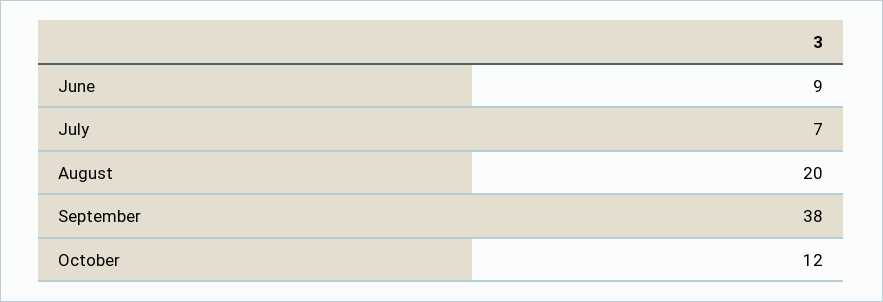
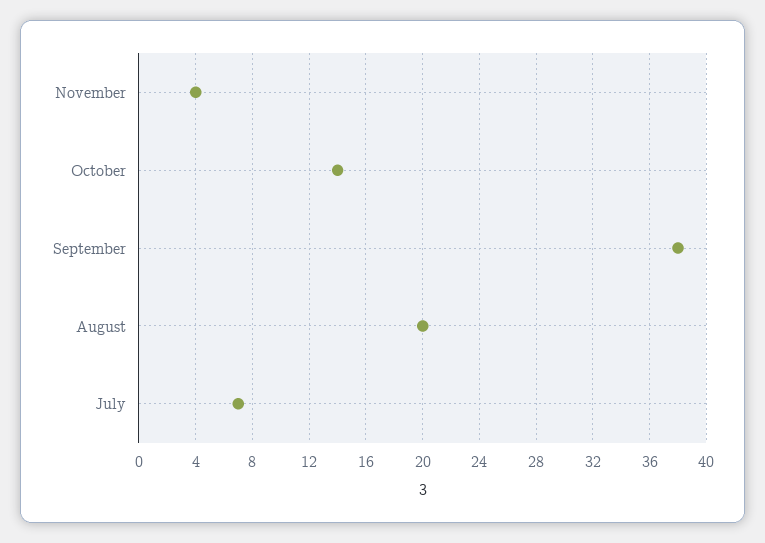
June: 9 -> none
October: 12 -> 14
November: none -> 4

